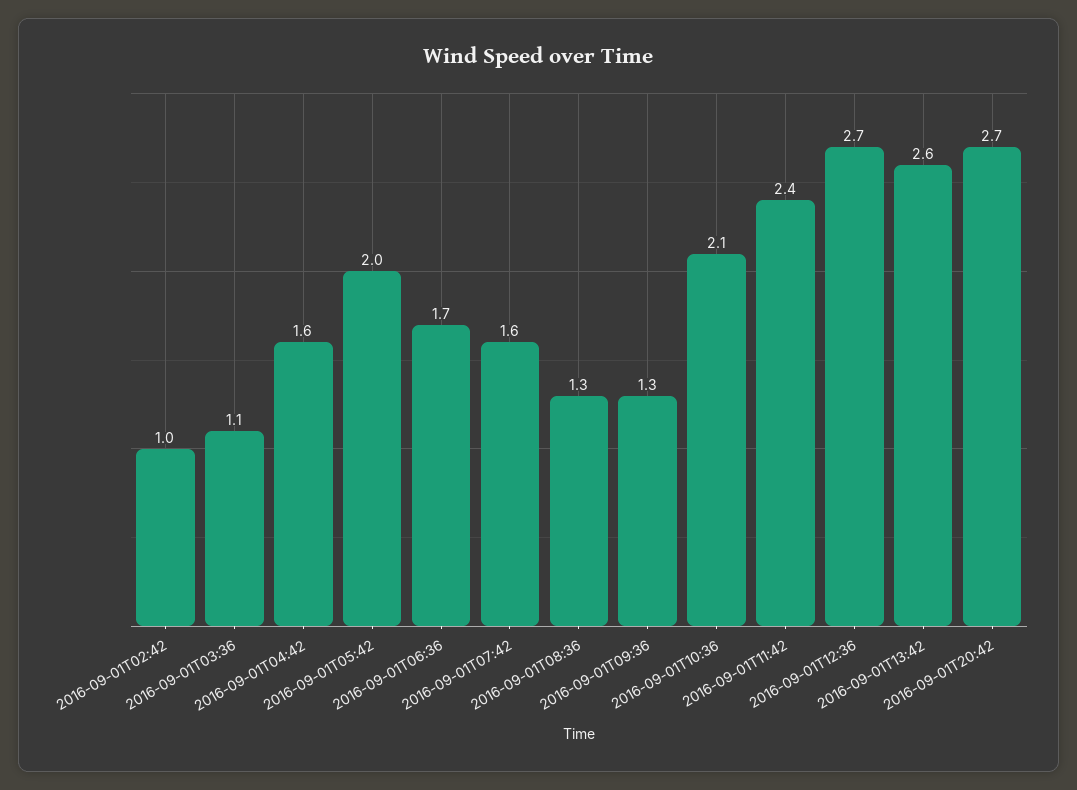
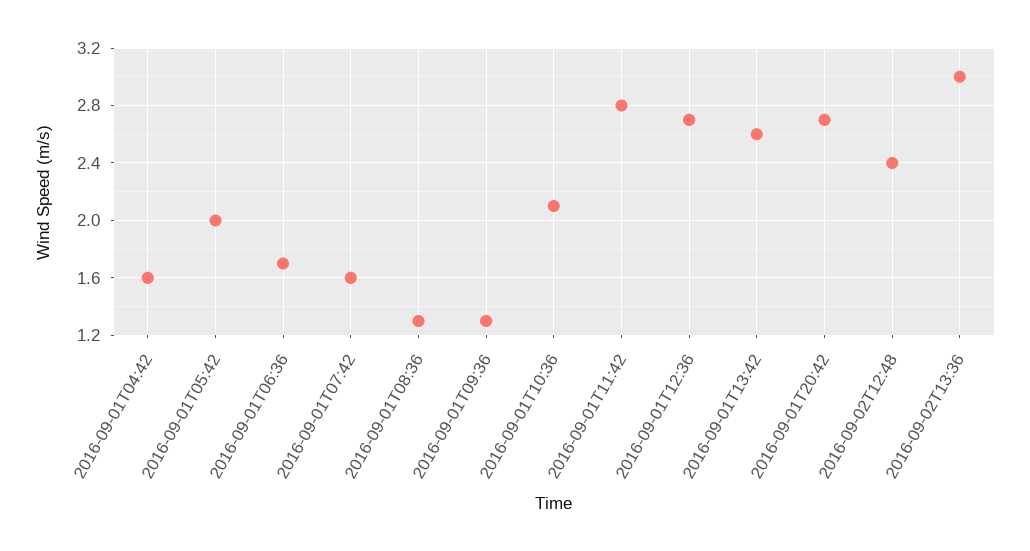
2016-09-01T02:42: 1 -> none
2016-09-01T03:36: 1.1 -> none
2016-09-01T11:42: 2.4 -> 2.8
2016-09-02T12:48: none -> 2.4
2016-09-02T13:36: none -> 3

